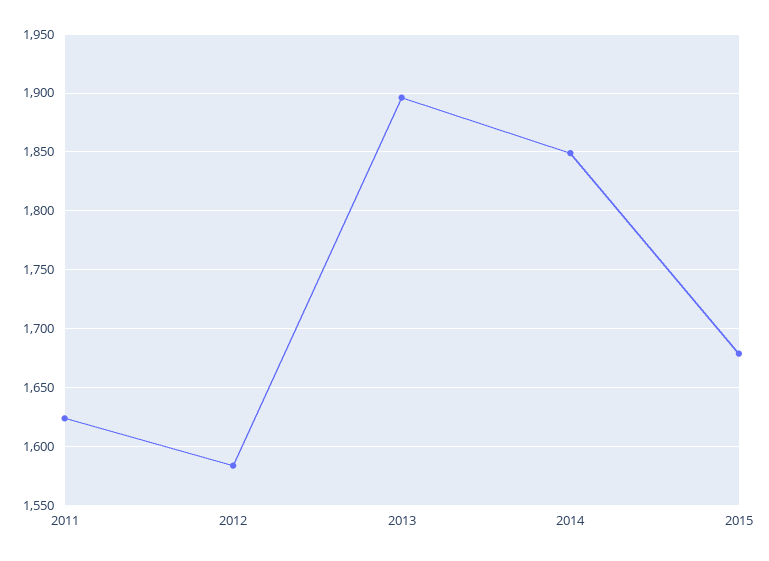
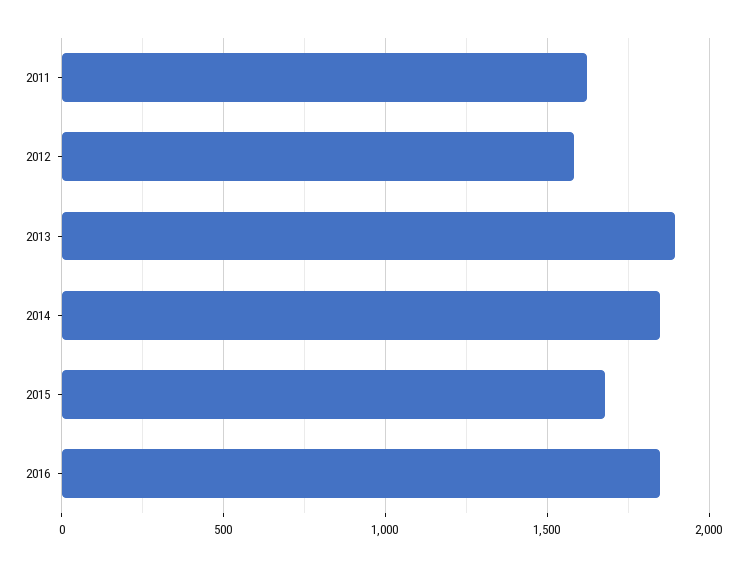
2016: none -> 1850

